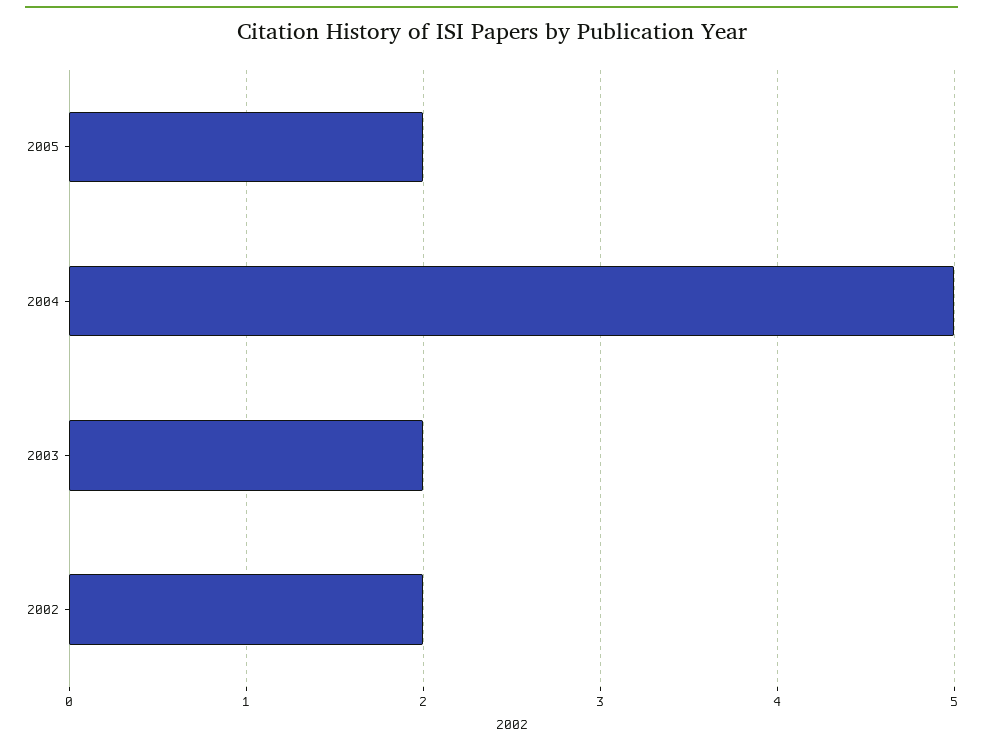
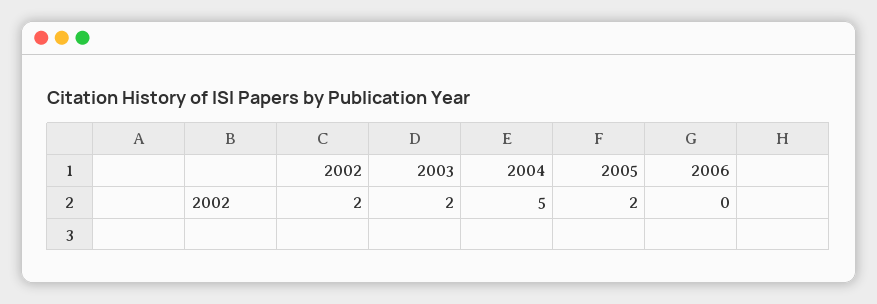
2006: none -> 0

